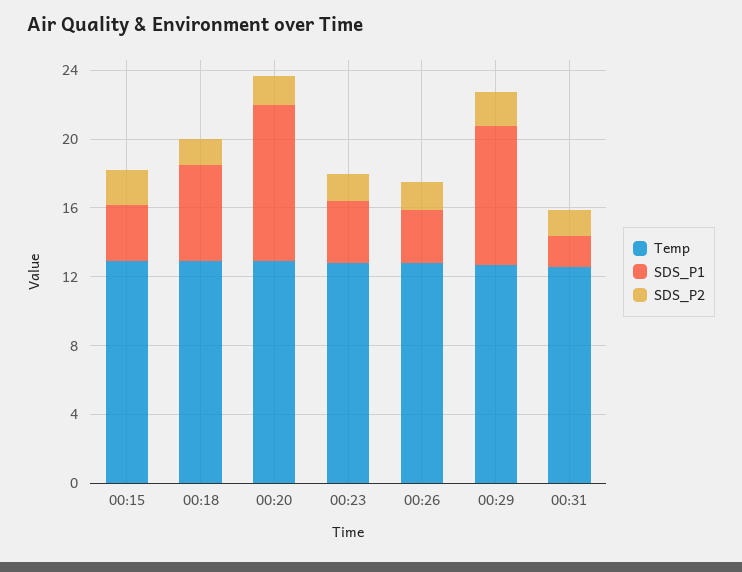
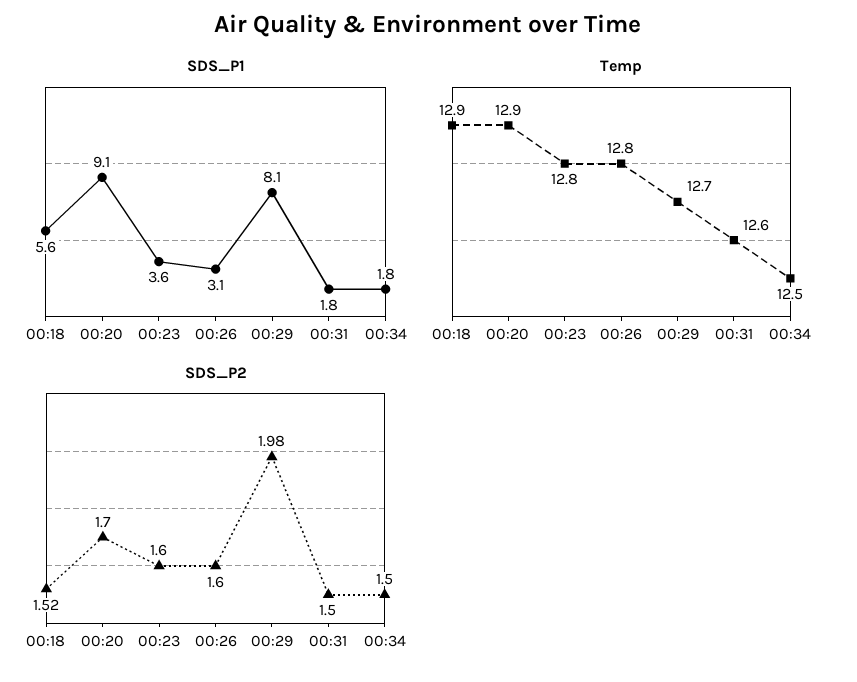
Temp, 00:15: 13 -> none
SDS_P1, 00:15: 3 -> none
SDS_P2, 00:15: 2 -> none
SDS_P1, 00:34: none -> 1.8
Temp, 00:34: none -> 12.5
SDS_P2, 00:34: none -> 1.5

